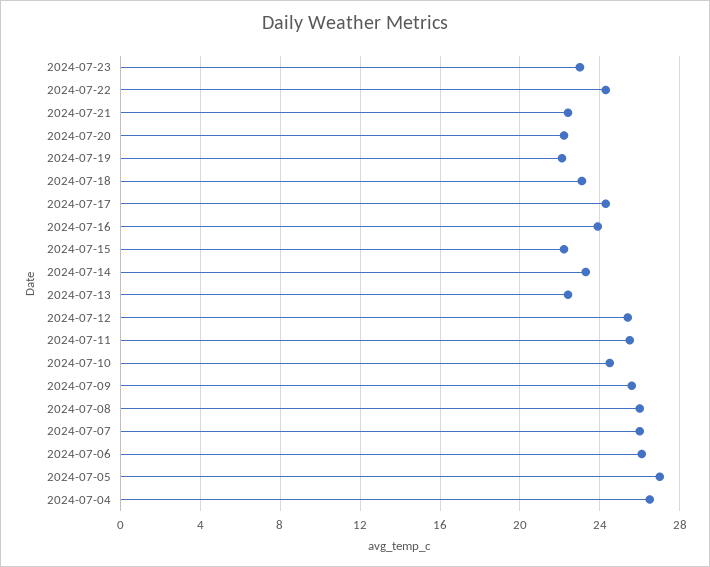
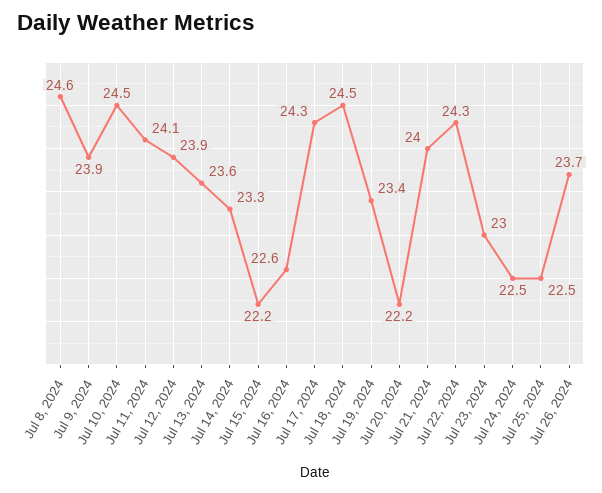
2024-07-21: 22.5 -> 24
2024-07-19: 22 -> 23.4
2024-07-18: 23 -> 24.5
2024-07-16: 24 -> 22.6
2024-07-13: 22.5 -> 23.6
2024-07-12: 25.5 -> 23.9
2024-07-11: 25.5 -> 24.1
2024-07-09: 25.5 -> 23.9
2024-07-08: 26 -> 24.6
2024-07-07: 26 -> none
2024-07-06: 26 -> none
2024-07-05: 27 -> none
2024-07-04: 26.5 -> none
Jul 24, 2024: none -> 22.5
Jul 25, 2024: none -> 22.5
Jul 26, 2024: none -> 23.7

